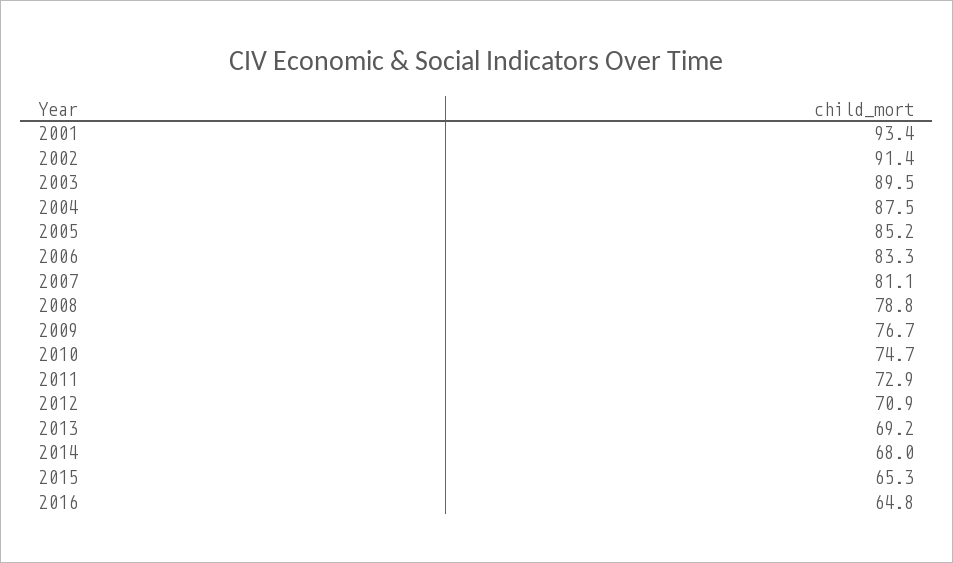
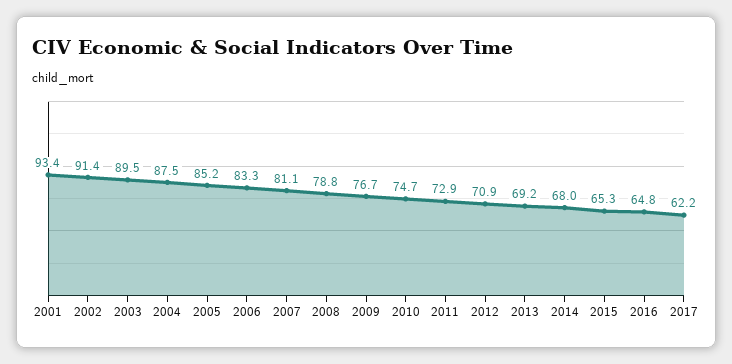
2017: none -> 62.2

